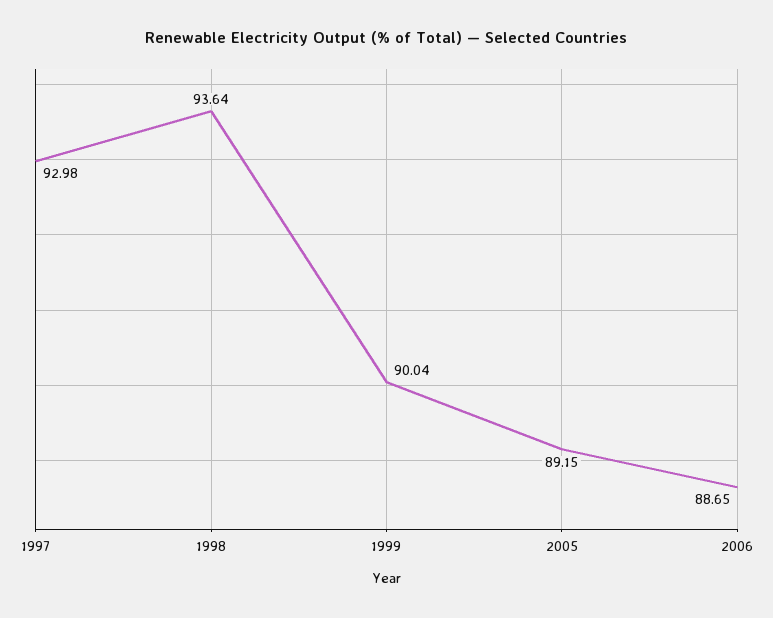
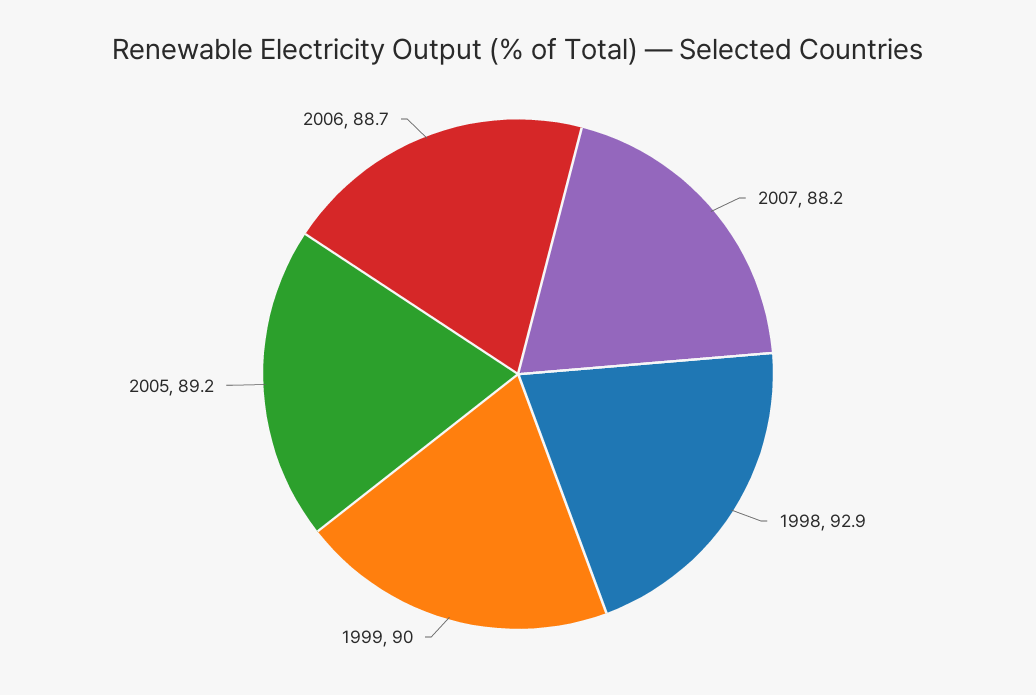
1997: 92.98 -> none
1998: 93.64 -> 92.9
2007: none -> 88.2

